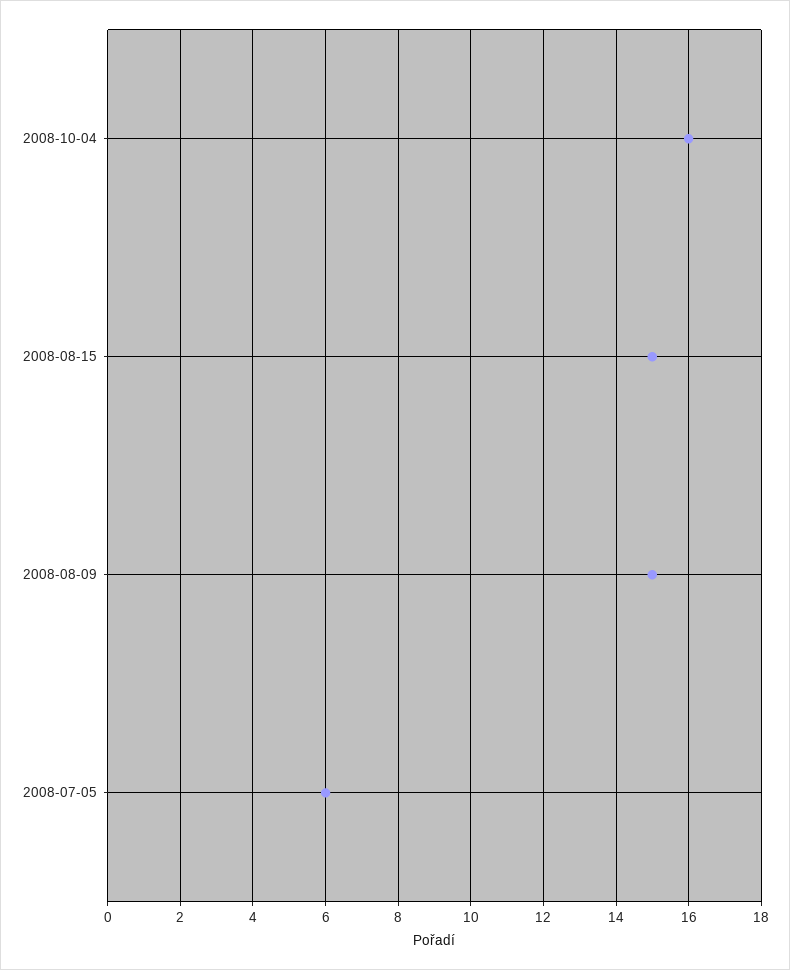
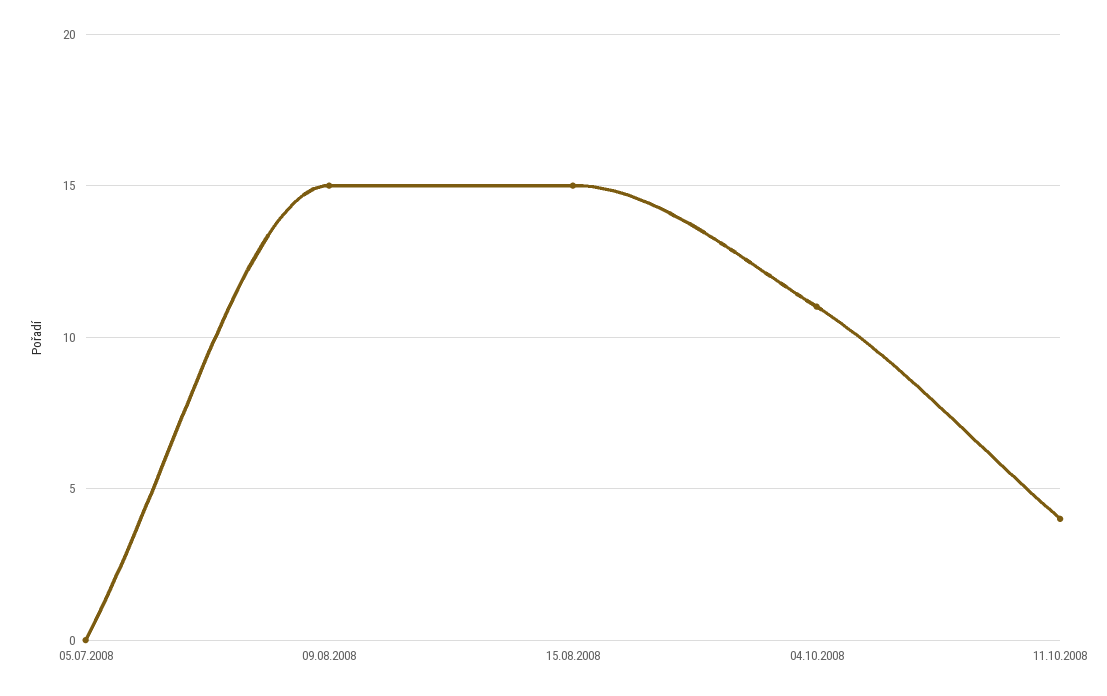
2008-10-04: 16 -> 11
2008-07-05: 6 -> 0
11.10.2008: none -> 4

